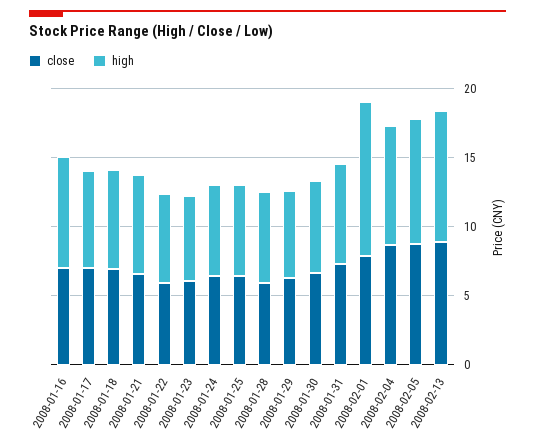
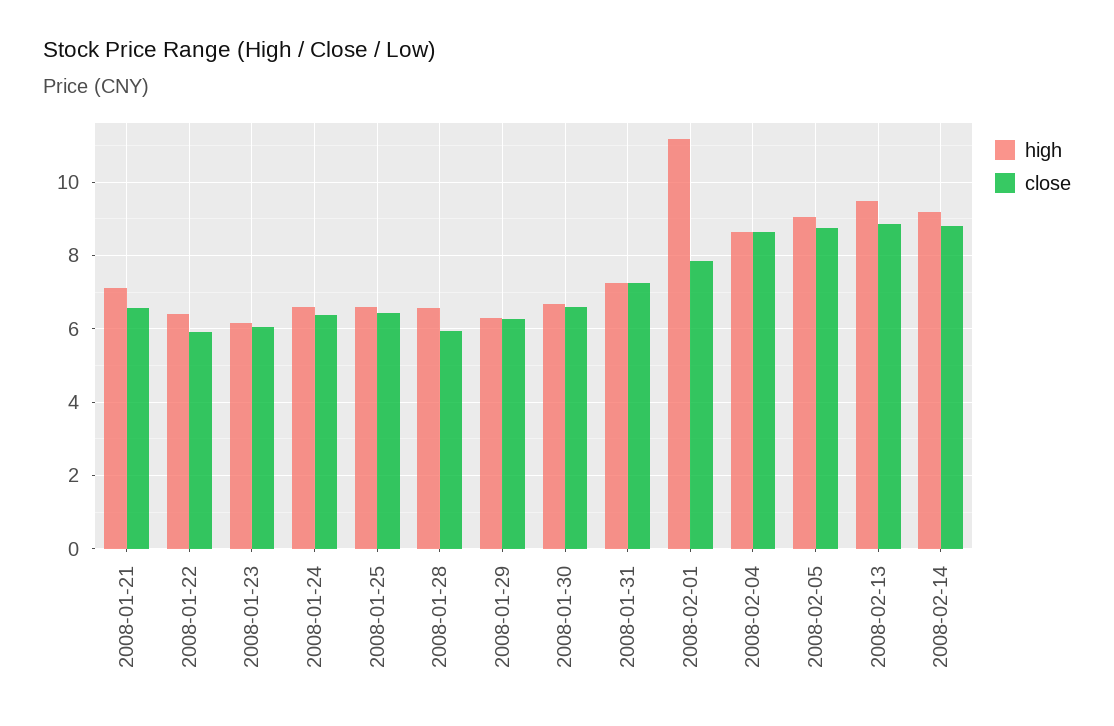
close, 2008-01-16: 7 -> none
high, 2008-01-16: 8 -> none
close, 2008-01-17: 7 -> none
high, 2008-01-17: 7 -> none
close, 2008-01-18: 7 -> none
high, 2008-01-18: 7 -> none
high, 2008-02-14: none -> 9.2
close, 2008-02-14: none -> 8.8

